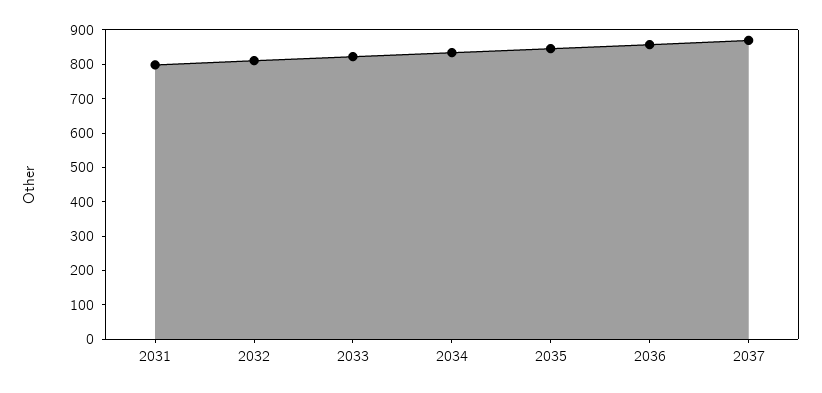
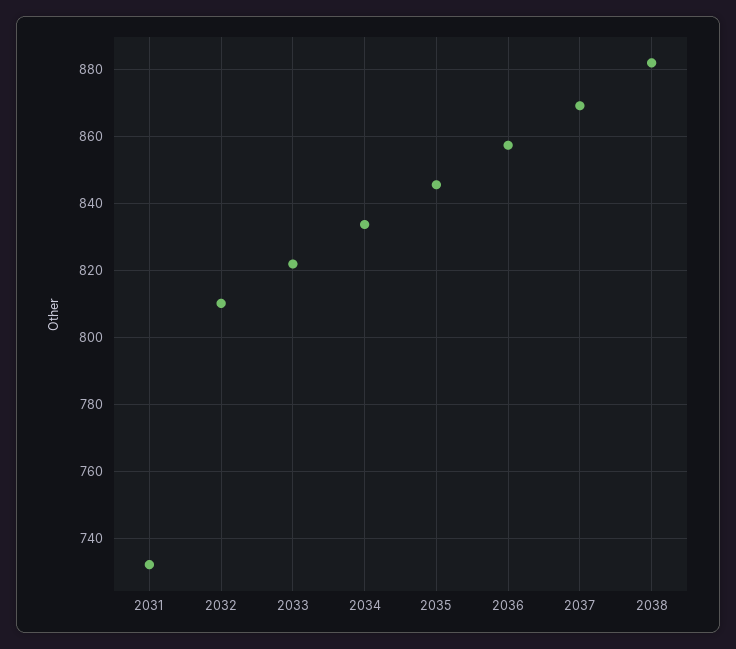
2031: 800 -> 732
2038: none -> 882

